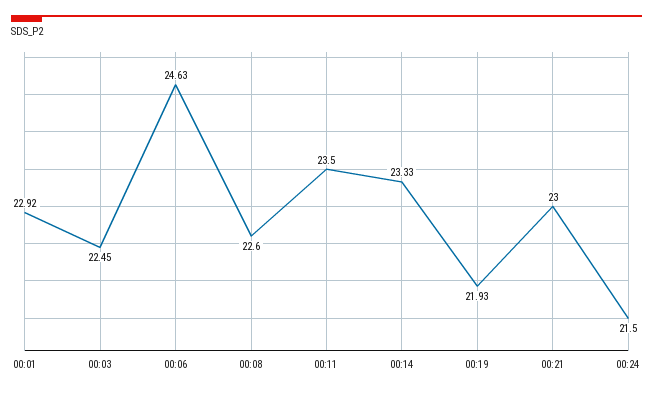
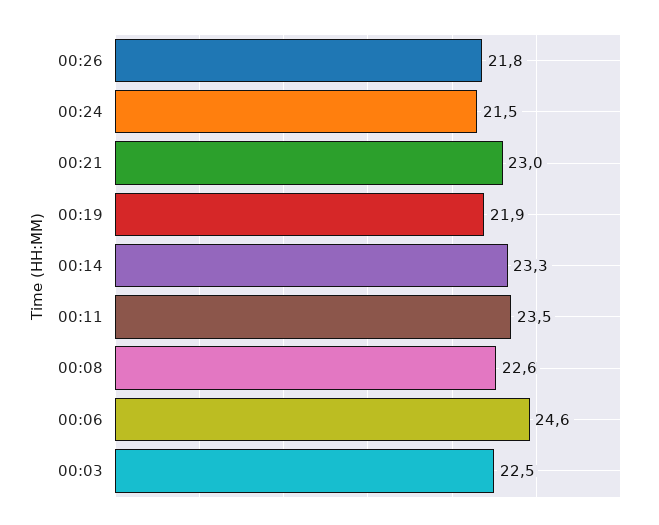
00:01: 22.92 -> none
00:26: none -> 21.8

